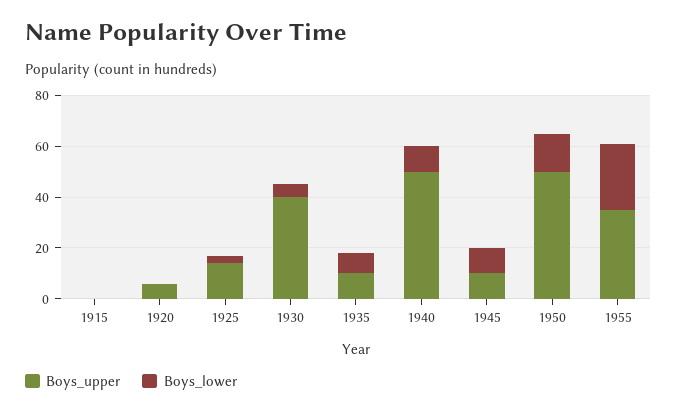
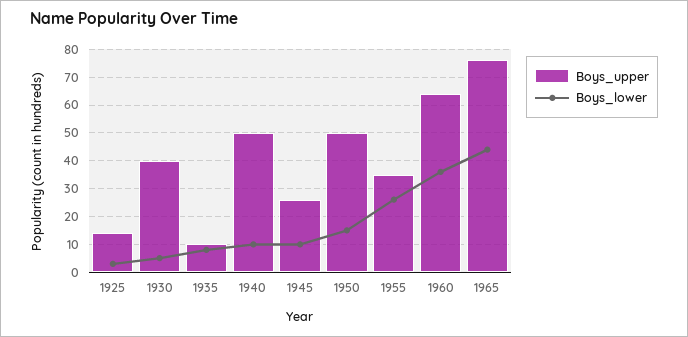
Boys_upper, 1915: 0 -> none
Boys_lower, 1915: 0 -> none
Boys_upper, 1920: 5 -> none
Boys_lower, 1920: 0 -> none
Boys_upper, 1945: 10 -> 25
Boys_upper, 1960: none -> 65
Boys_lower, 1960: none -> 35
Boys_upper, 1965: none -> 75
Boys_lower, 1965: none -> 45

